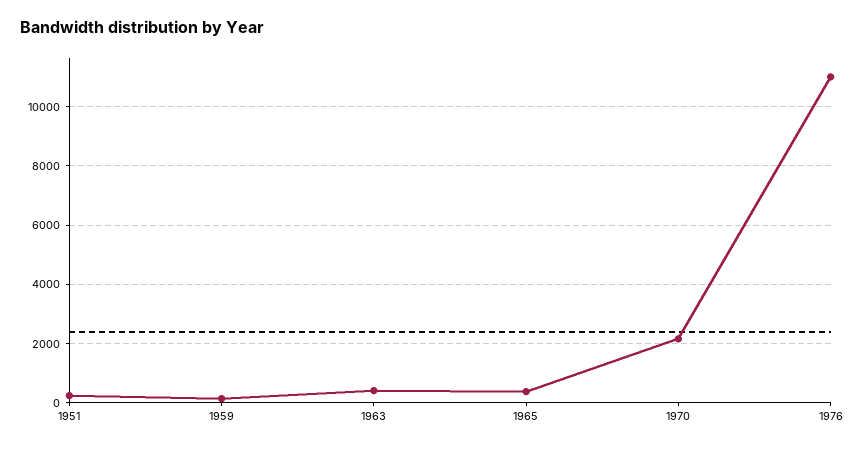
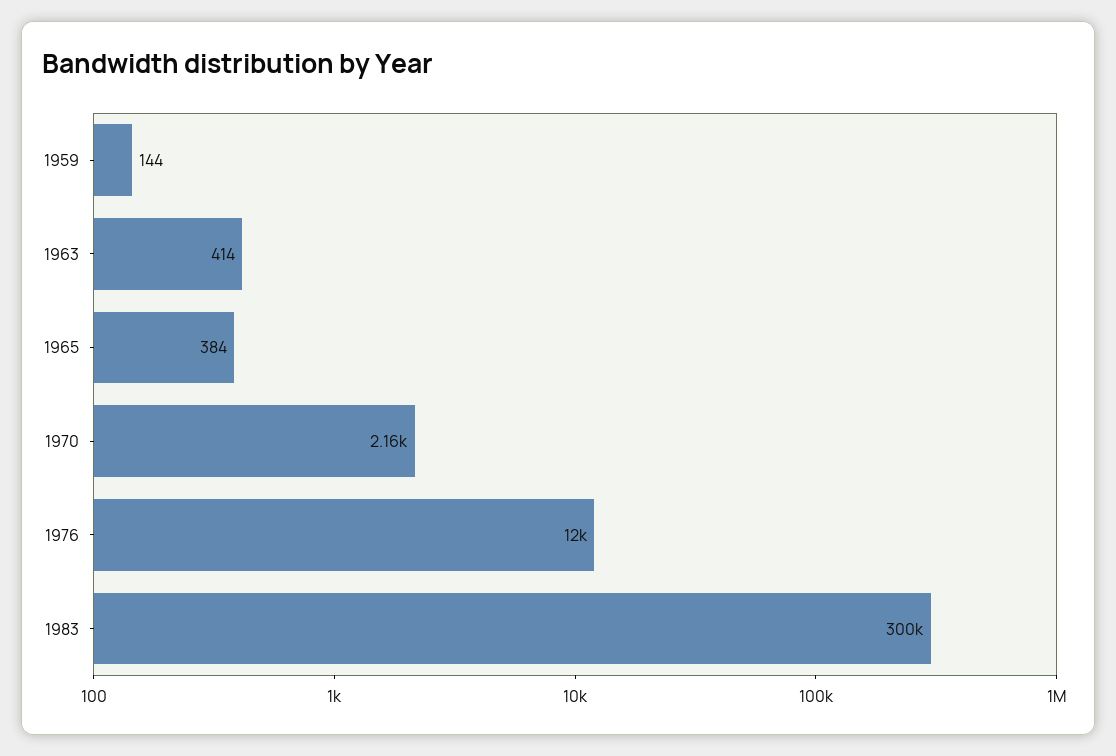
1951: 250 -> none
1976: 11000 -> 12000
1983: none -> 300000

